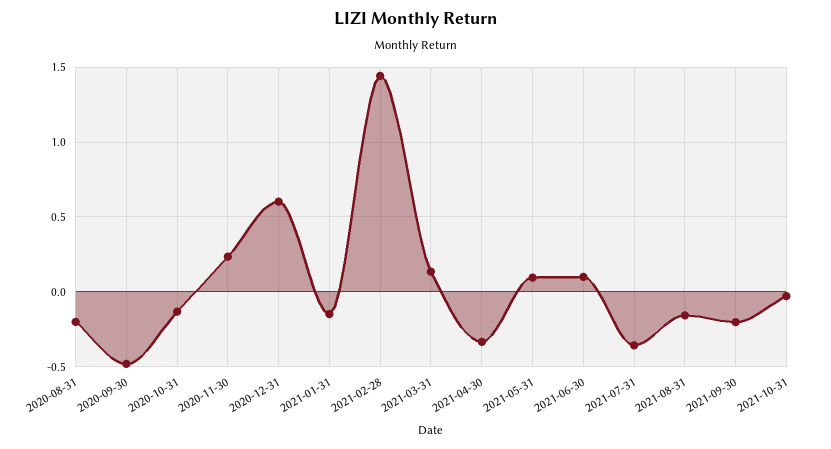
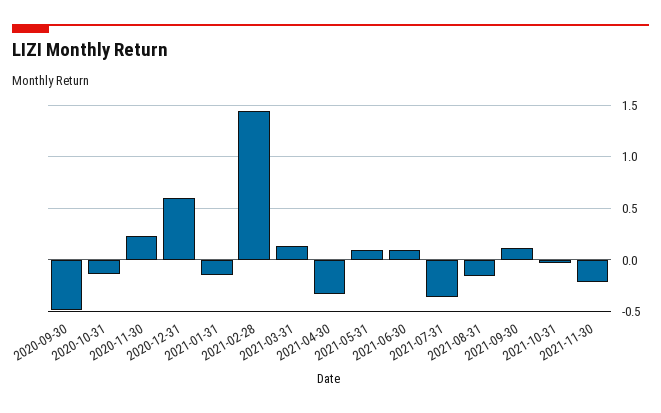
2020-08-31: -0.2 -> none
2021-09-30: -0.2 -> 0.1
2021-11-30: none -> -0.2

